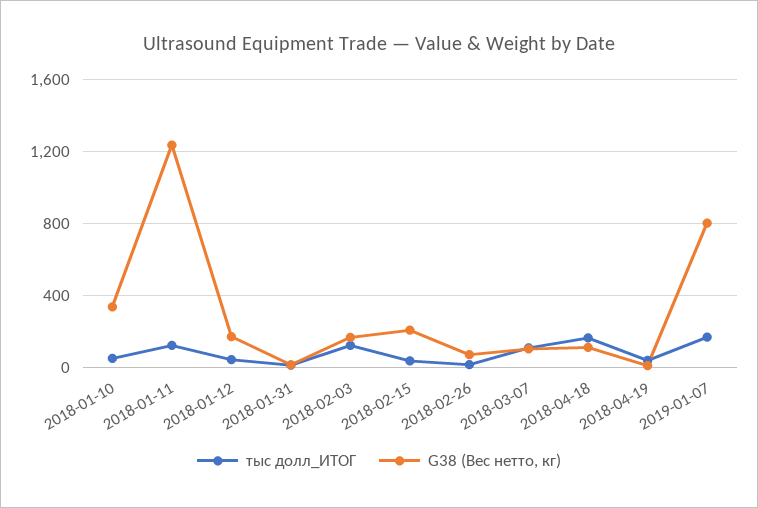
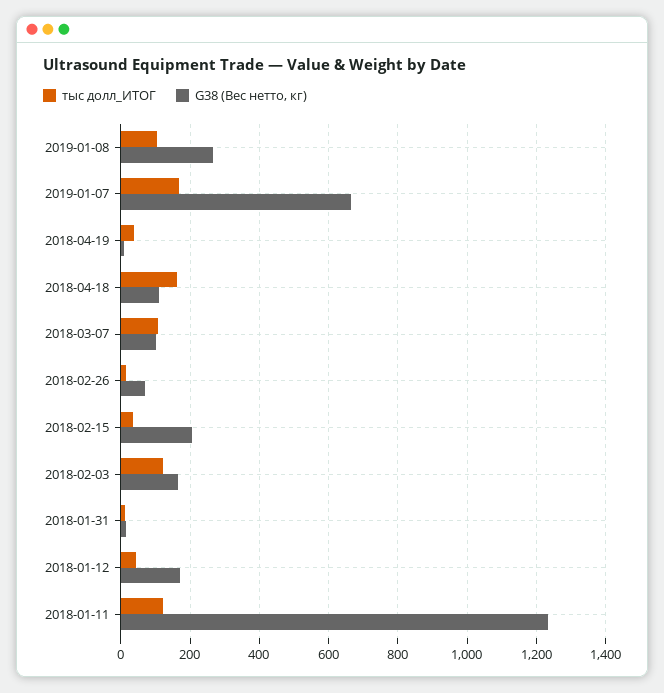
тыс долл_ИТОГ, 2018-01-10: 50 -> none
G38 (Вес нетто, кг), 2018-01-10: 350 -> none
G38 (Вес нетто, кг), 2019-01-07: 800 -> 660
тыс долл_ИТОГ, 2019-01-08: none -> 100
G38 (Вес нетто, кг), 2019-01-08: none -> 260

